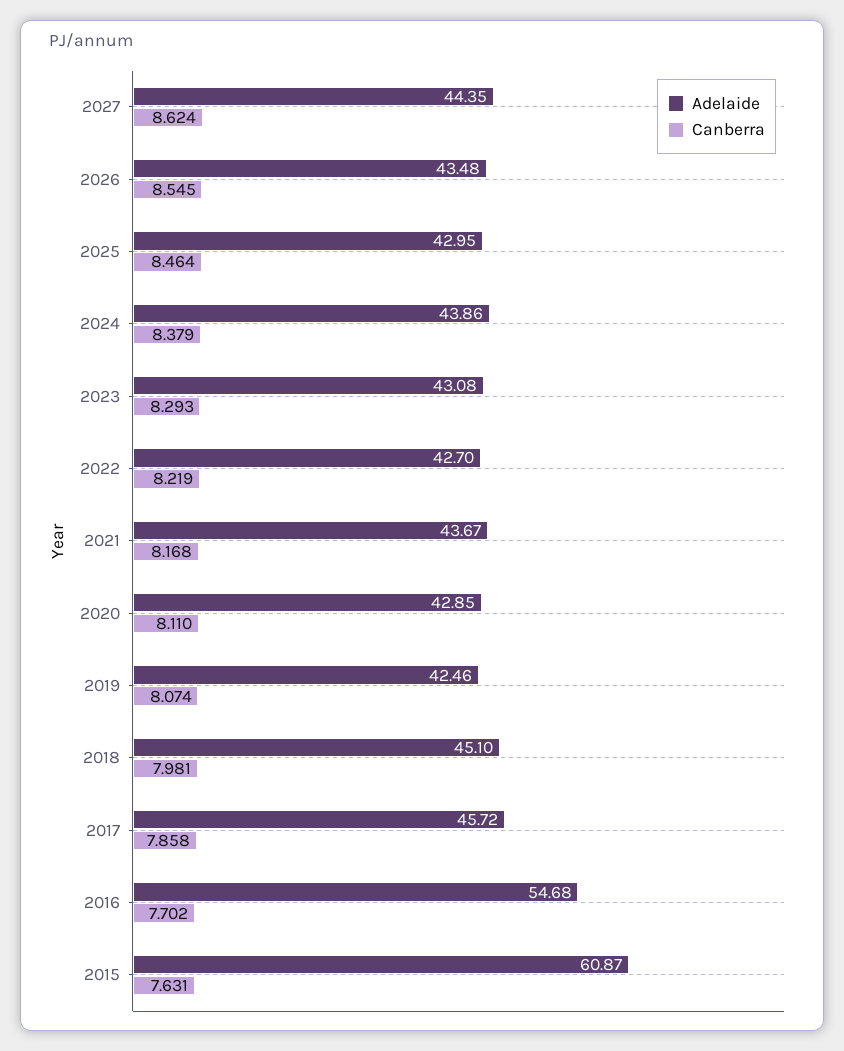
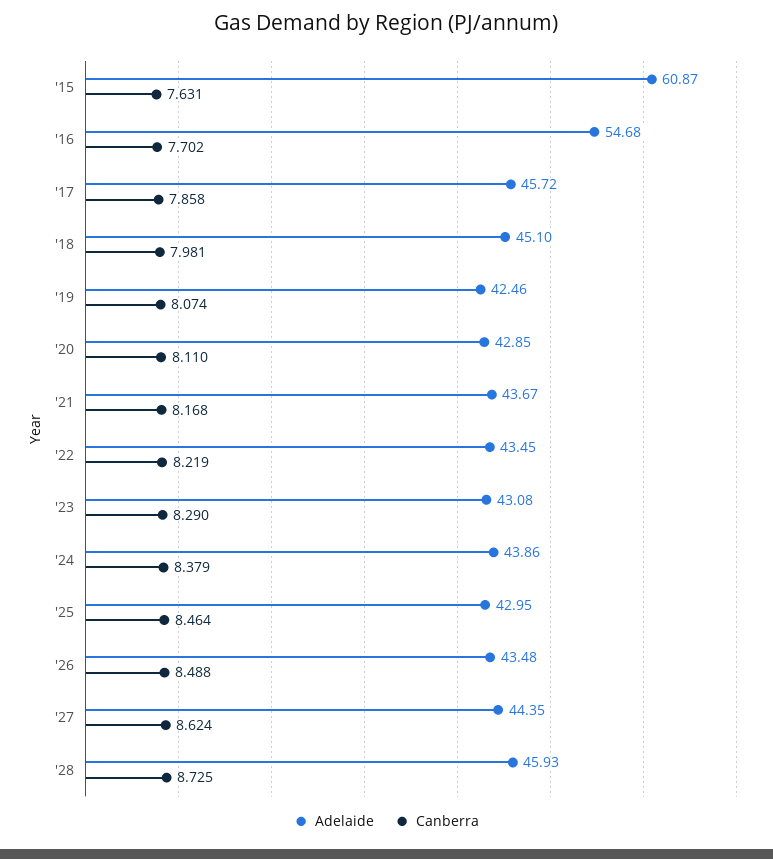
Canberra, 2026: 8.545 -> 8.488
Canberra, 2023: 8.293 -> 8.29
Adelaide, 2022: 42.7 -> 43.45
Adelaide, '28: none -> 45.93
Canberra, '28: none -> 8.725

